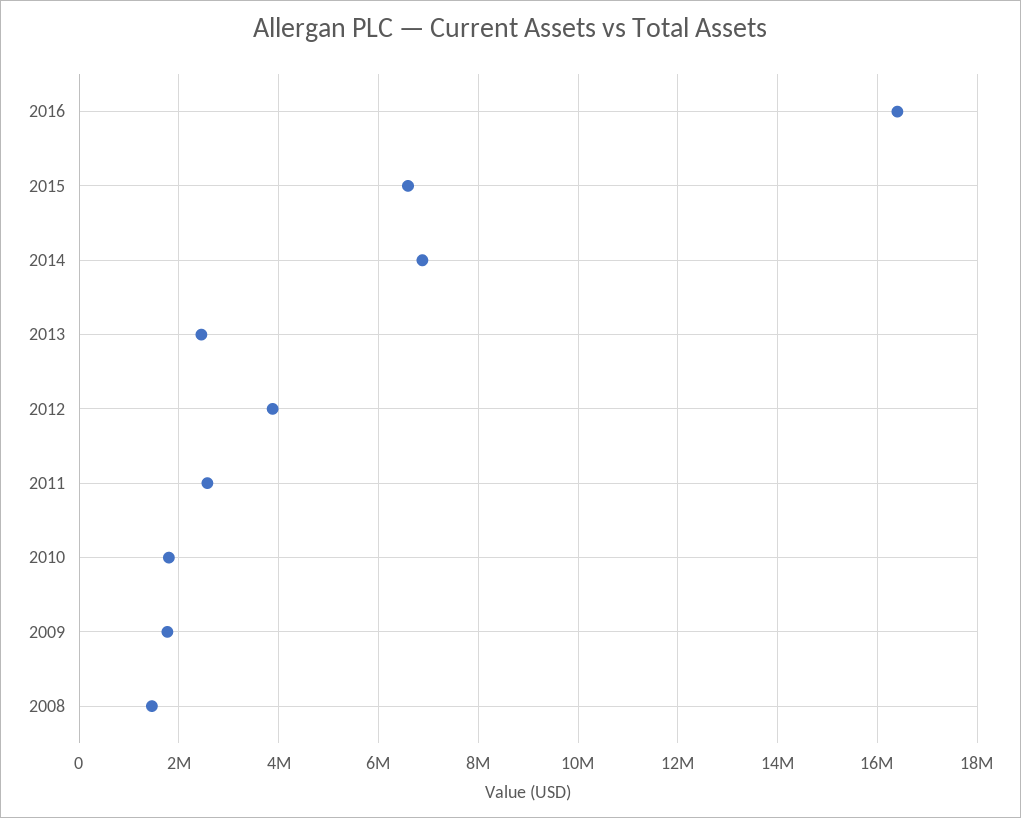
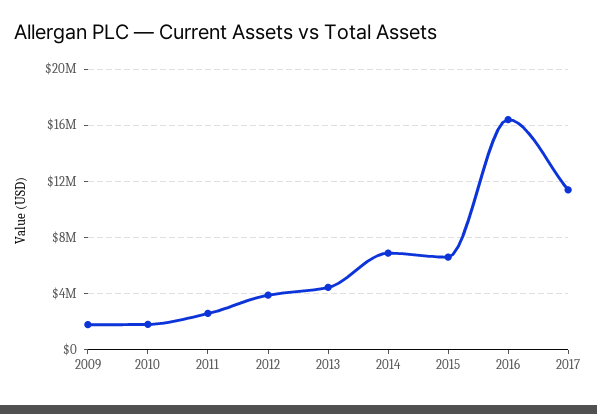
2013: 2400000 -> 4500000
2008: 1400000 -> none
2017: none -> 11500000

